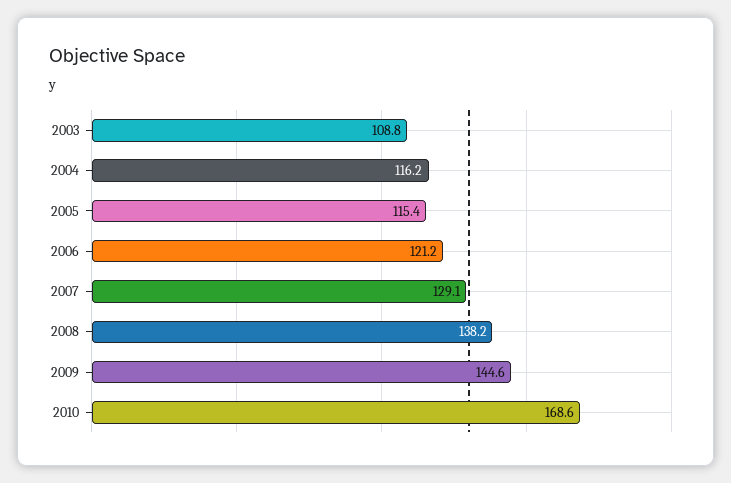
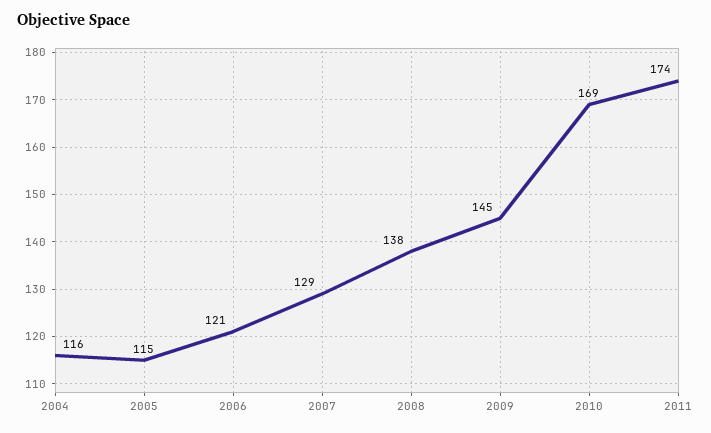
2003: 108.8 -> none
2011: none -> 174

